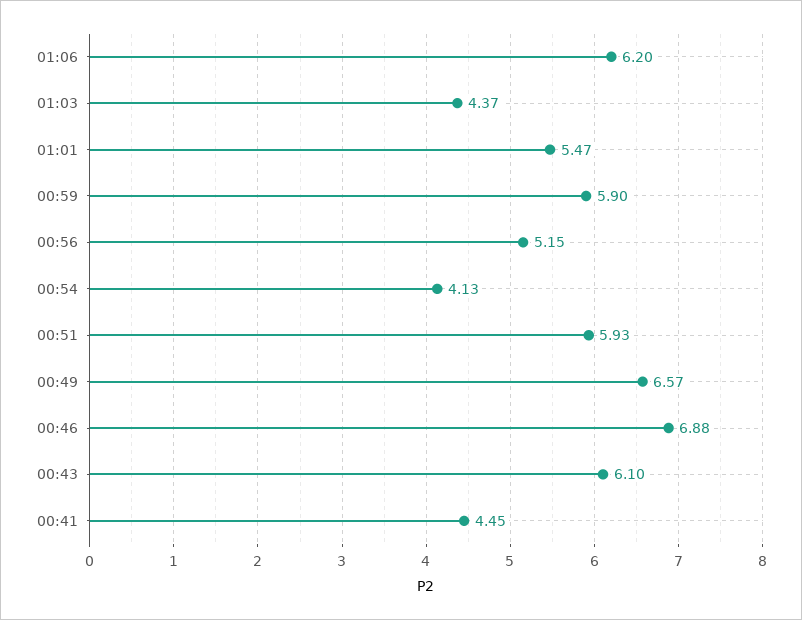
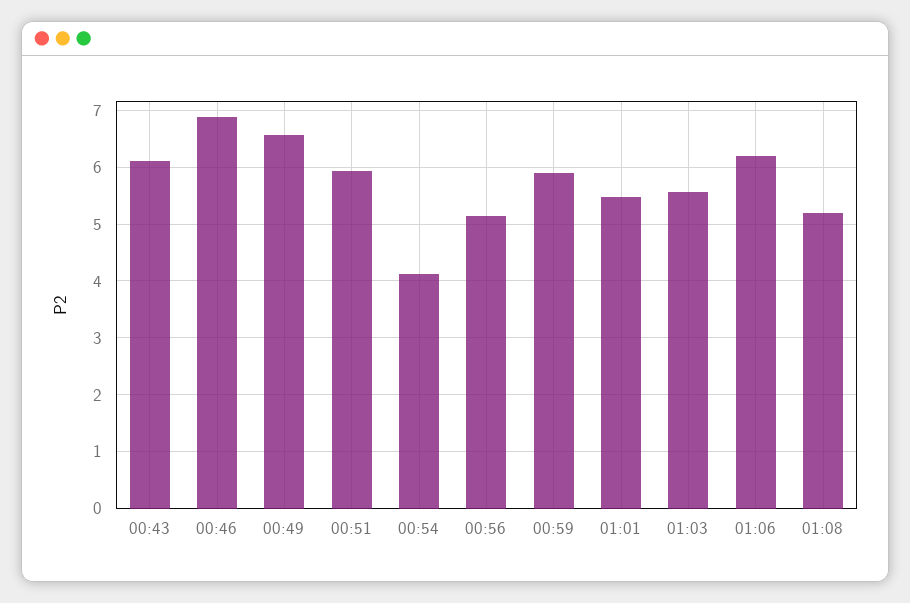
01:03: 4.37 -> 5.6
00:41: 4.45 -> none
01:08: none -> 5.2

